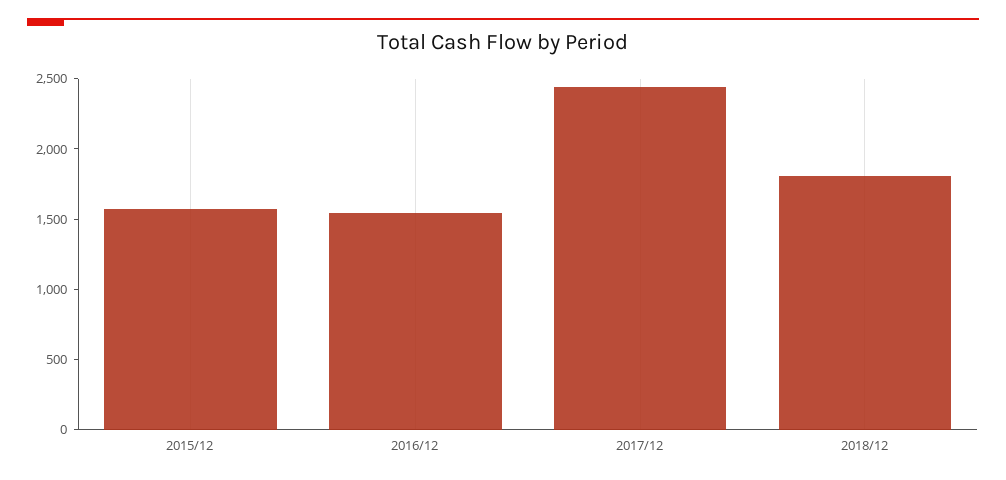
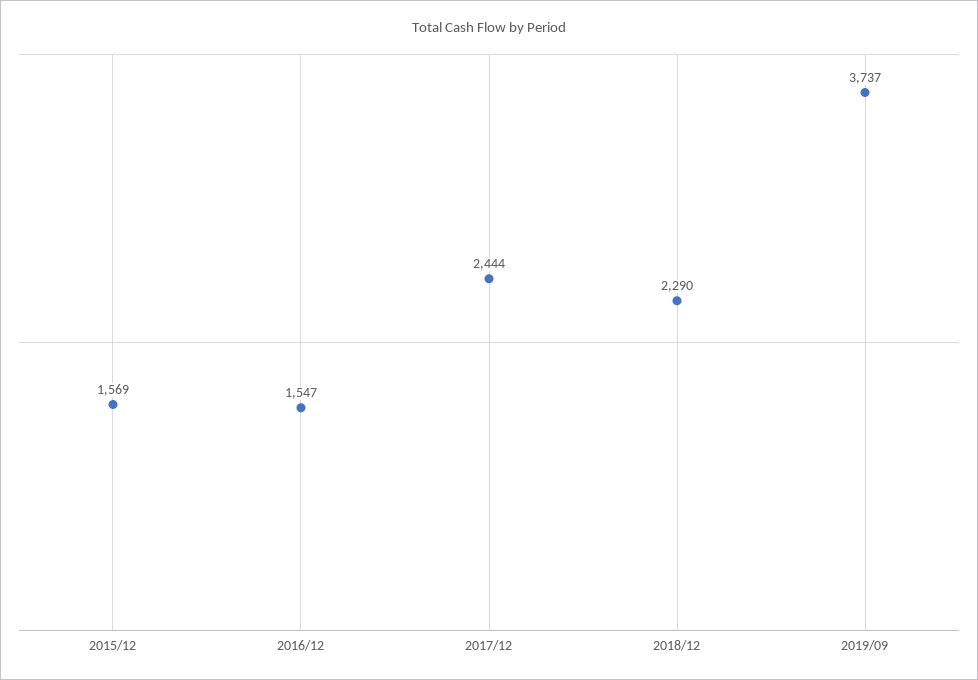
2018/12: 1800 -> 2290
2019/09: none -> 3737

